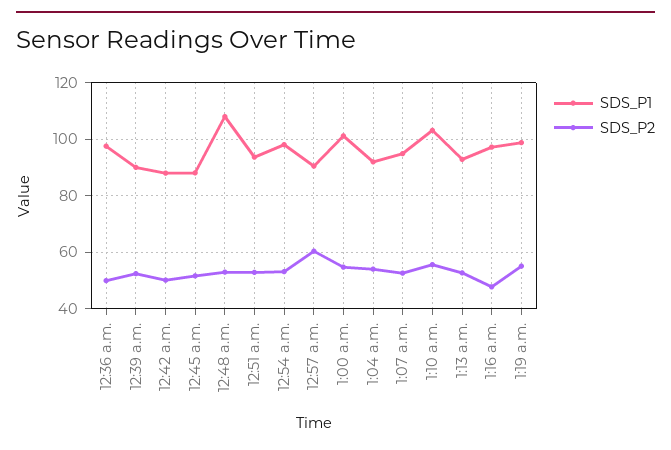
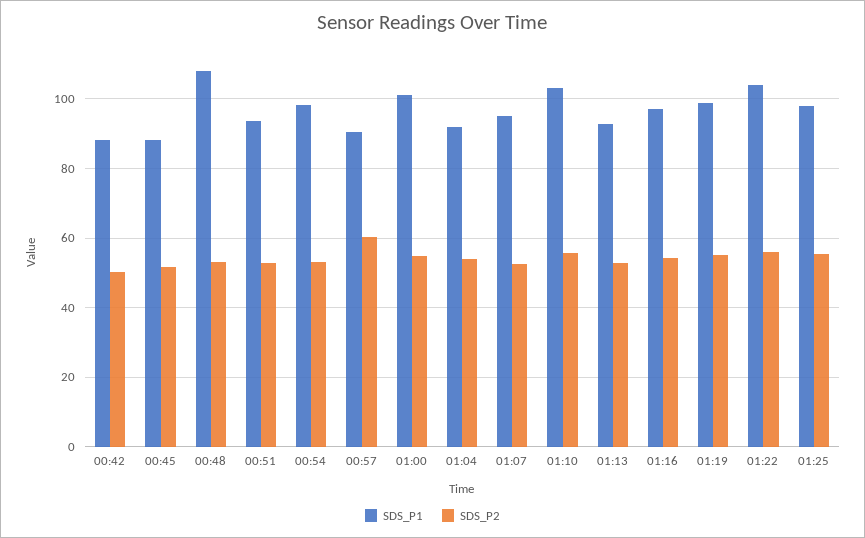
SDS_P1, 12:36 a.m.: 97.5 -> none
SDS_P2, 12:36 a.m.: 50 -> none
SDS_P1, 12:39 a.m.: 90 -> none
SDS_P2, 12:39 a.m.: 52.5 -> none
SDS_P2, 1:16 a.m.: 47.5 -> 54
SDS_P1, 01:22: none -> 104
SDS_P2, 01:22: none -> 56
SDS_P1, 01:25: none -> 98
SDS_P2, 01:25: none -> 56

